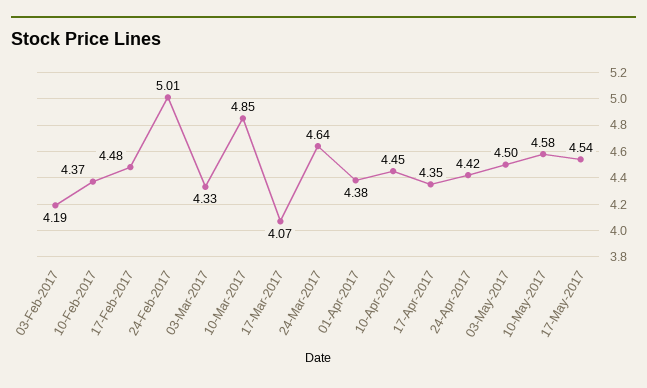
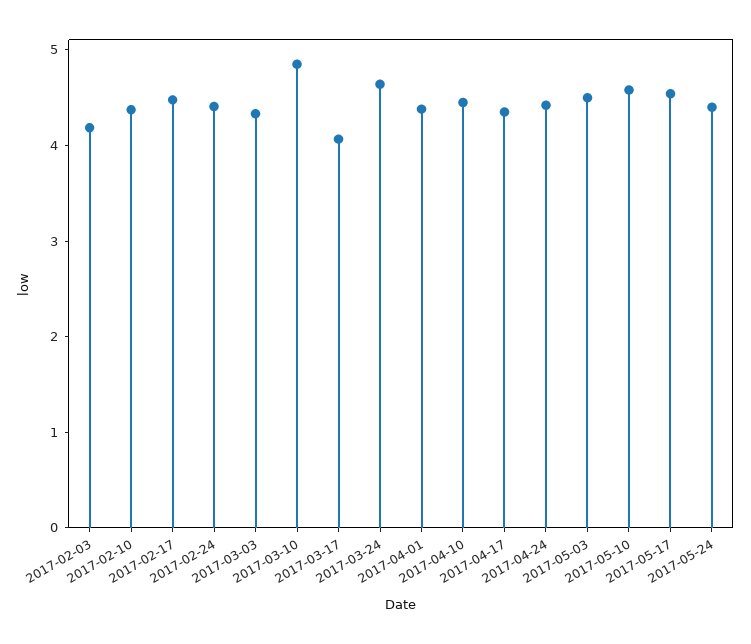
24-Feb-2017: 5.01 -> 4.4
2017-05-24: none -> 4.4

